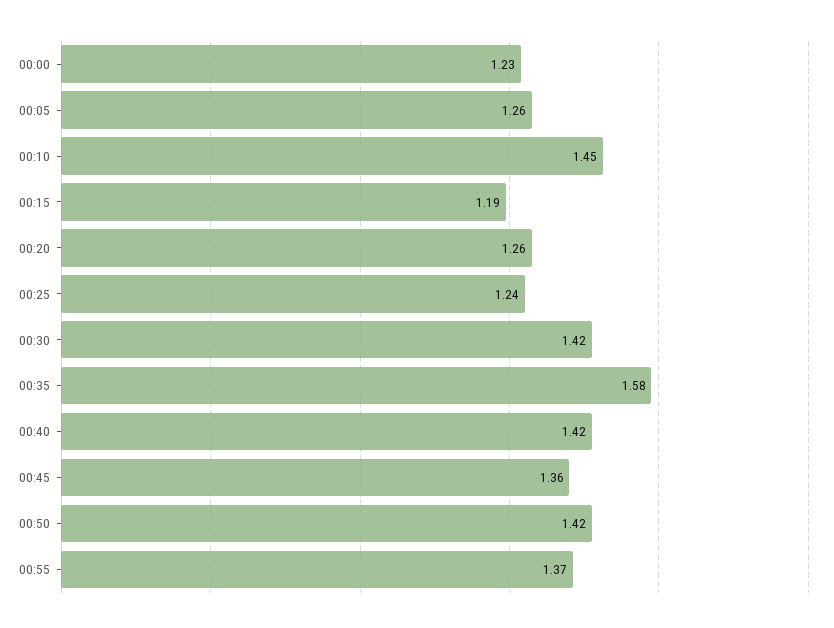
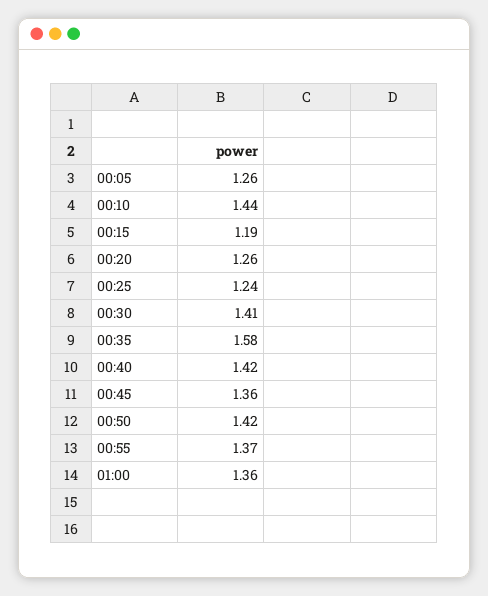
00:00: 1.23 -> none
00:10: 1.45 -> 1.44
00:30: 1.42 -> 1.41
01:00: none -> 1.36

